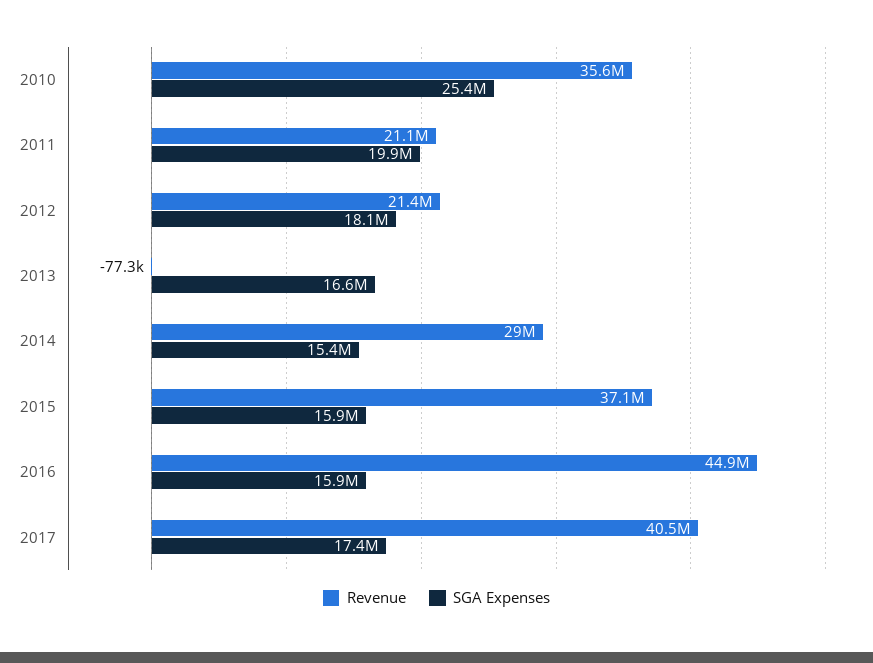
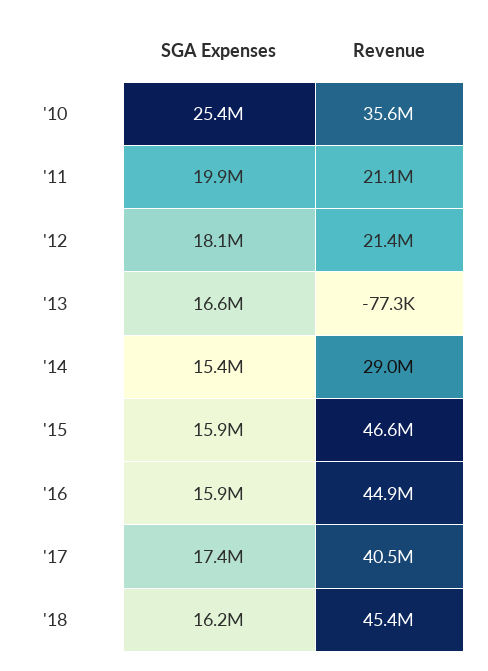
Revenue, 2015: 37100000 -> 46600000
SGA Expenses, '18: none -> 16200000
Revenue, '18: none -> 45400000

